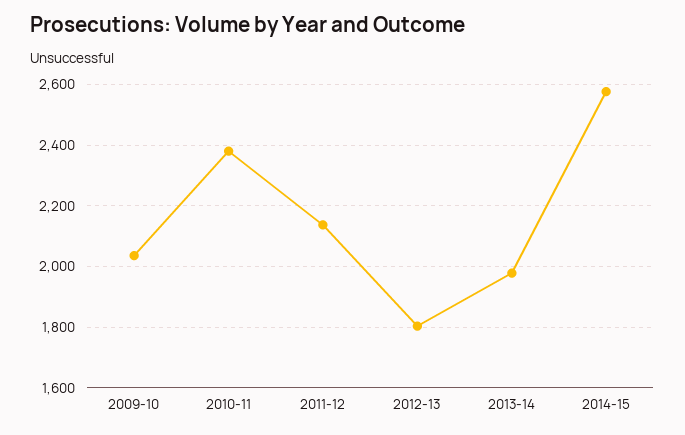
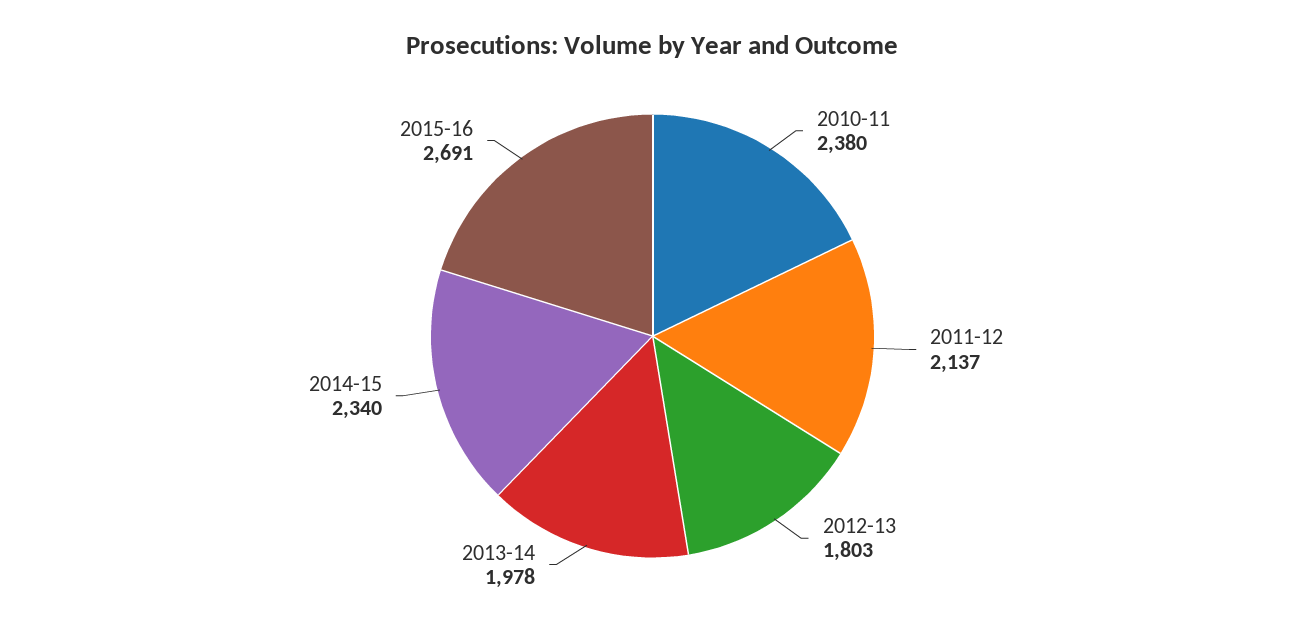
2009-10: 2040 -> none
2014-15: 2580 -> 2340
2015-16: none -> 2691

